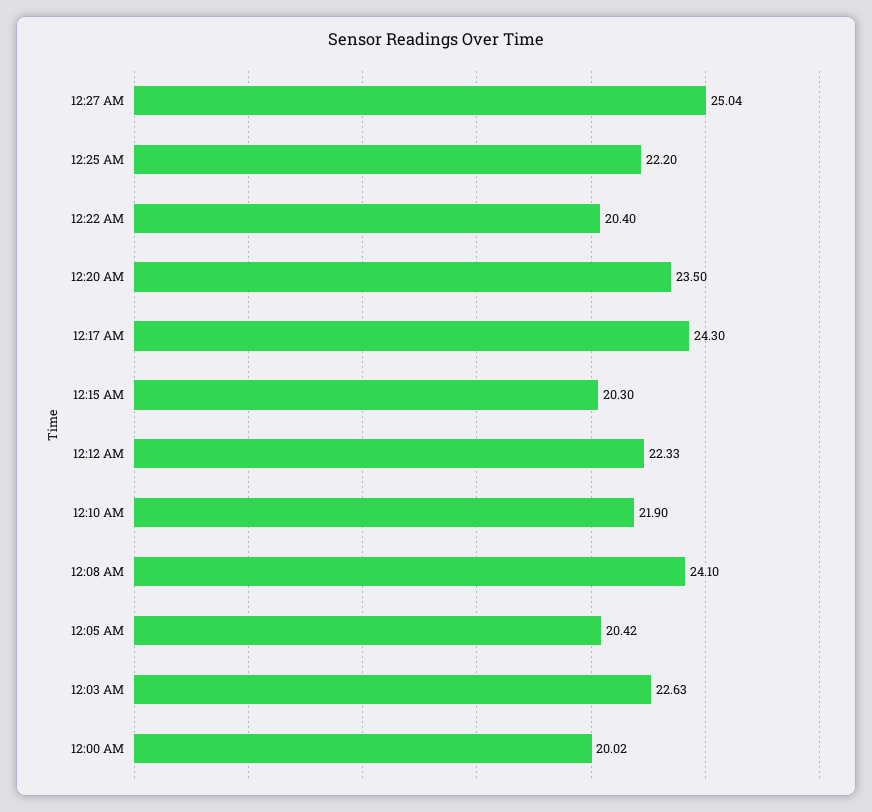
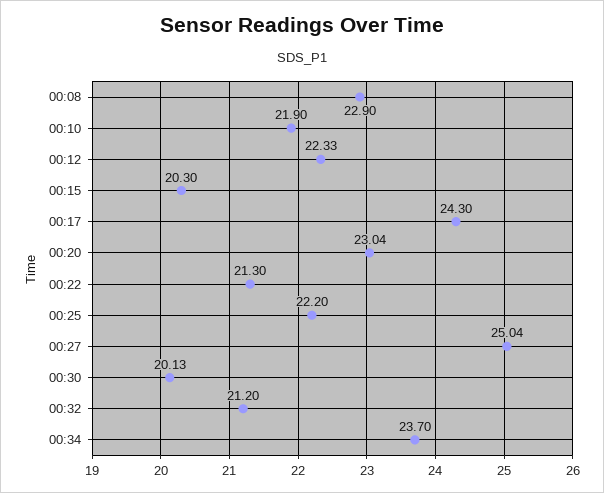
12:22 AM: 20.4 -> 21.3
12:20 AM: 23.5 -> 23.04
12:08 AM: 24.1 -> 22.9
12:05 AM: 20.42 -> none
12:03 AM: 22.63 -> none
12:00 AM: 20.02 -> none
00:30: none -> 20.13
00:32: none -> 21.2
00:34: none -> 23.7

